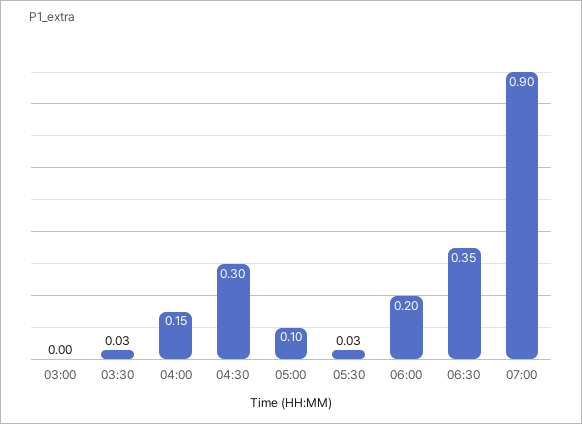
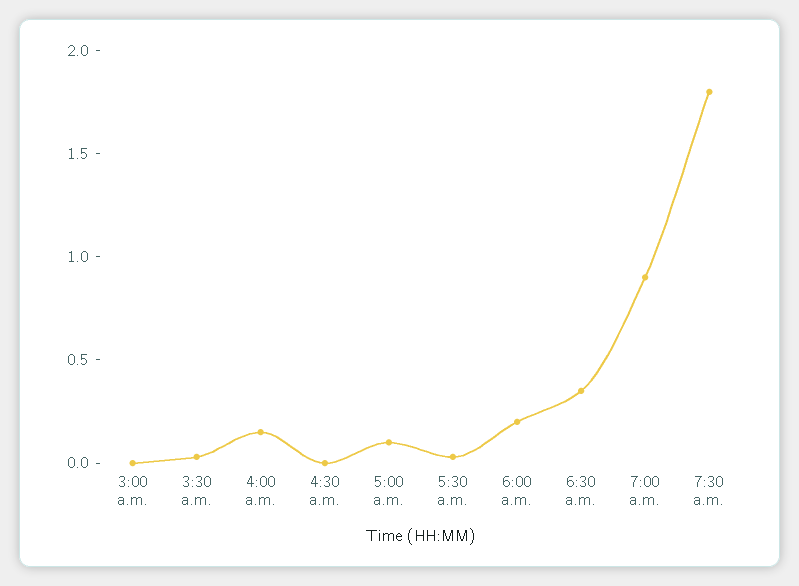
04:30: 0.3 -> 0
7:30 a.m.: none -> 1.8

